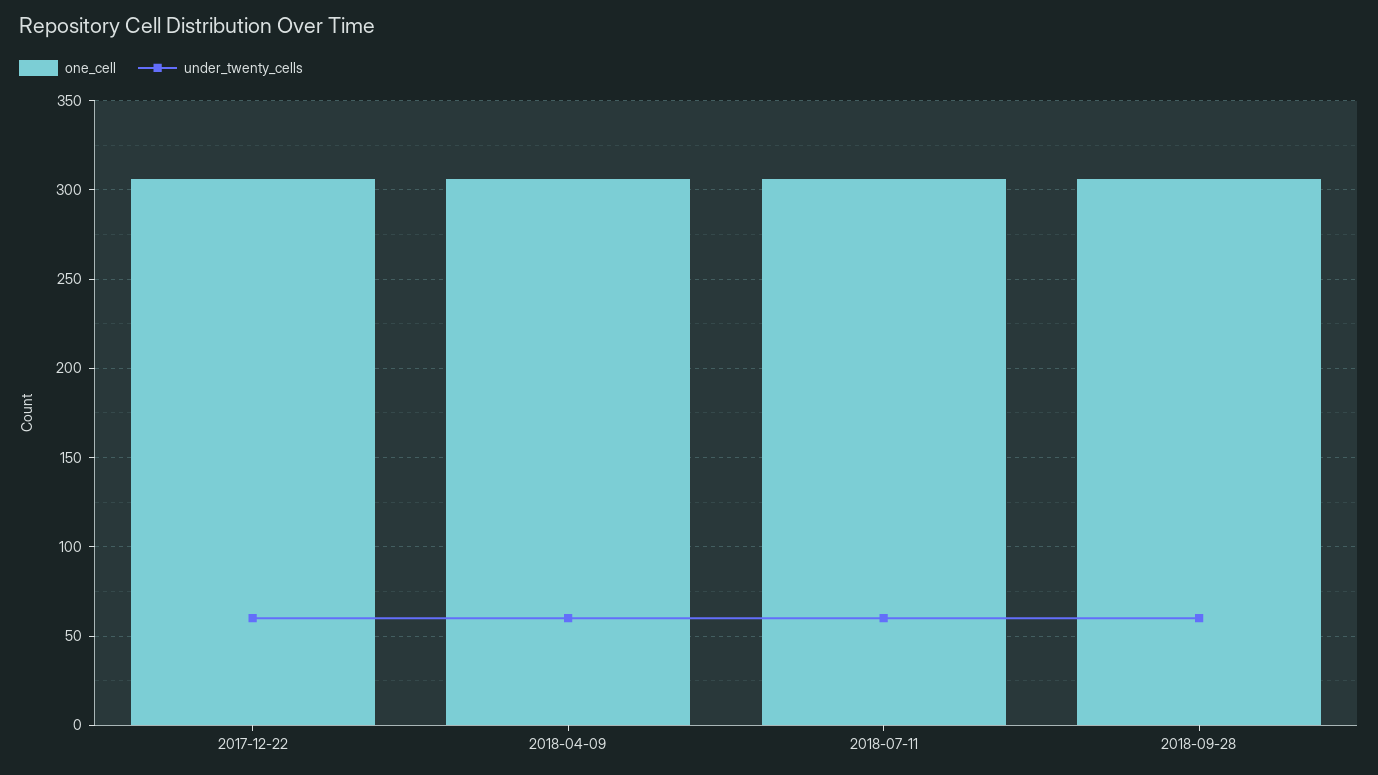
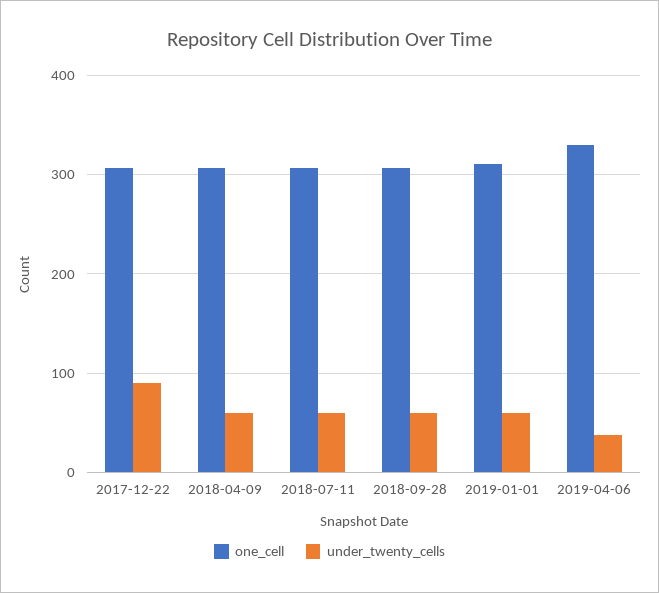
under_twenty_cells, 2017-12-22: 60 -> 90
one_cell, 2019-01-01: none -> 310
under_twenty_cells, 2019-01-01: none -> 60
one_cell, 2019-04-06: none -> 330
under_twenty_cells, 2019-04-06: none -> 40

